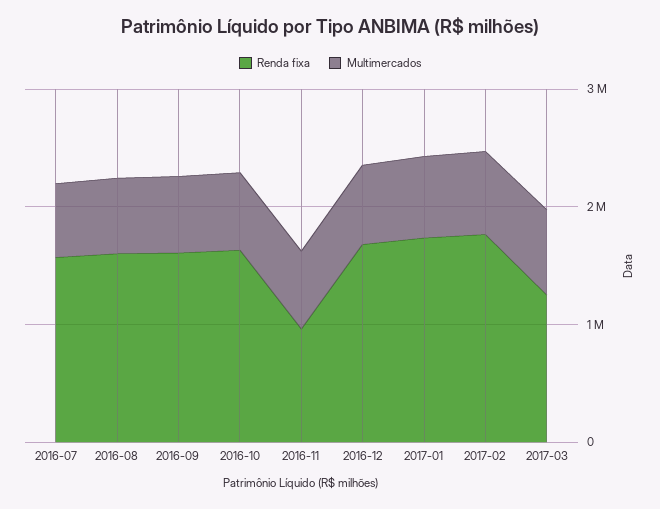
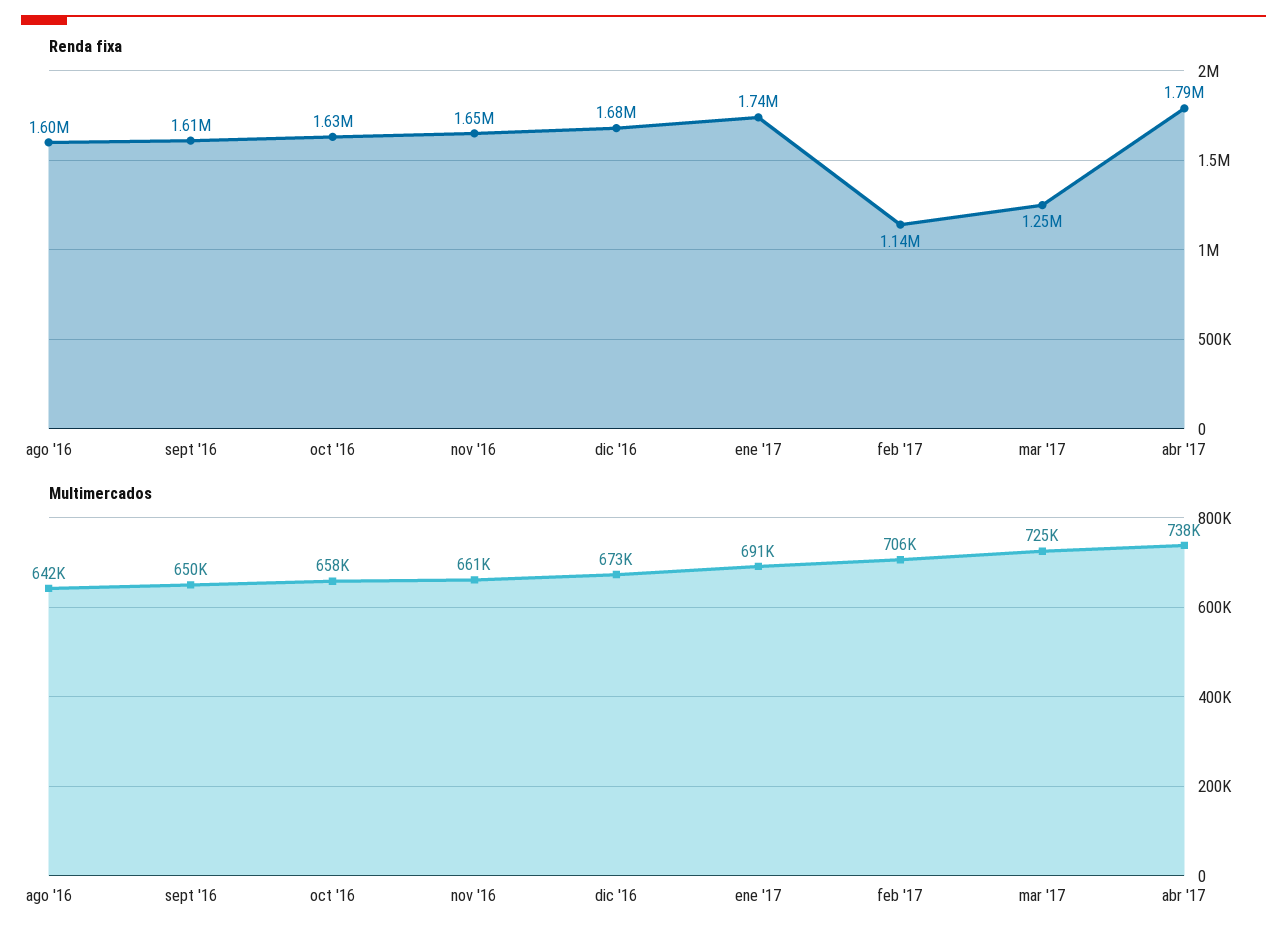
Renda fixa, 2016-07: 1600000 -> none
Multimercados, 2016-07: 600000 -> none
Renda fixa, 2016-11: 1000000 -> 1650000
Renda fixa, 2017-02: 1800000 -> 1140000
Renda fixa, abr '17: none -> 1790000
Multimercados, abr '17: none -> 738000

